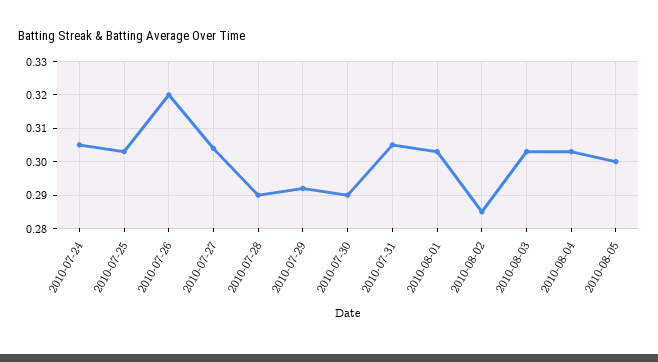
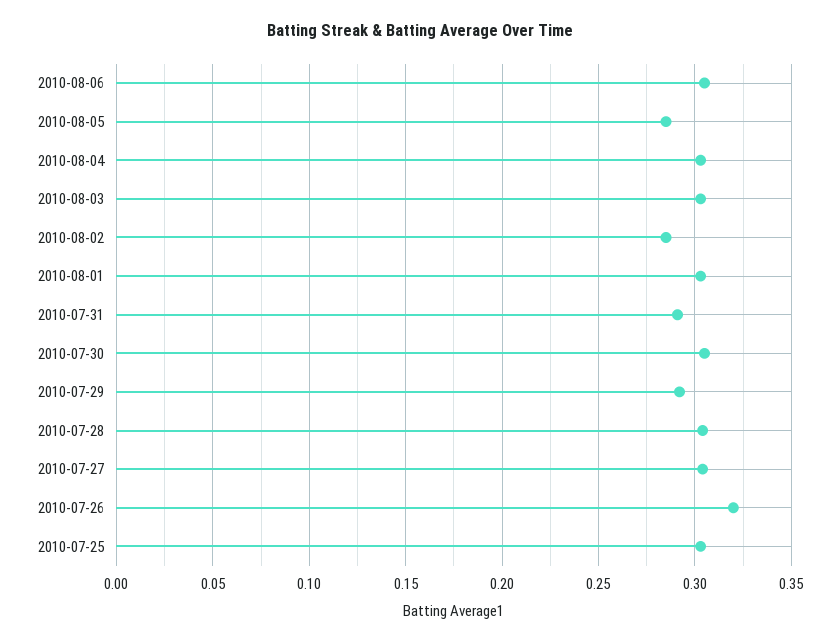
2010-07-24: 0.305 -> none
2010-07-28: 0.29 -> 0.305
2010-07-30: 0.29 -> 0.305
2010-07-31: 0.305 -> 0.29
2010-08-05: 0.3 -> 0.285
2010-08-06: none -> 0.305

